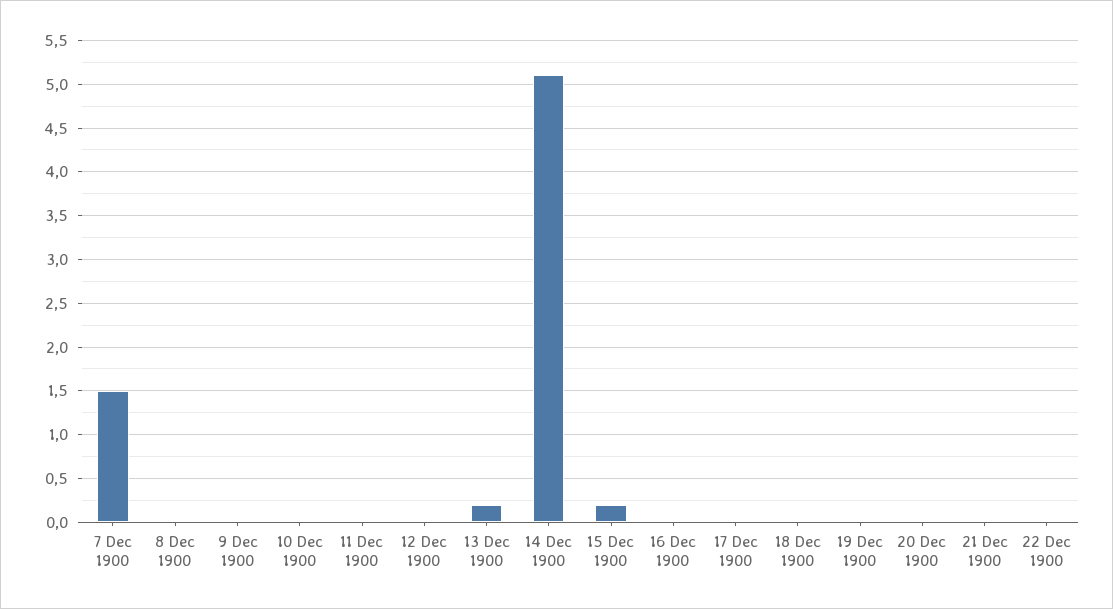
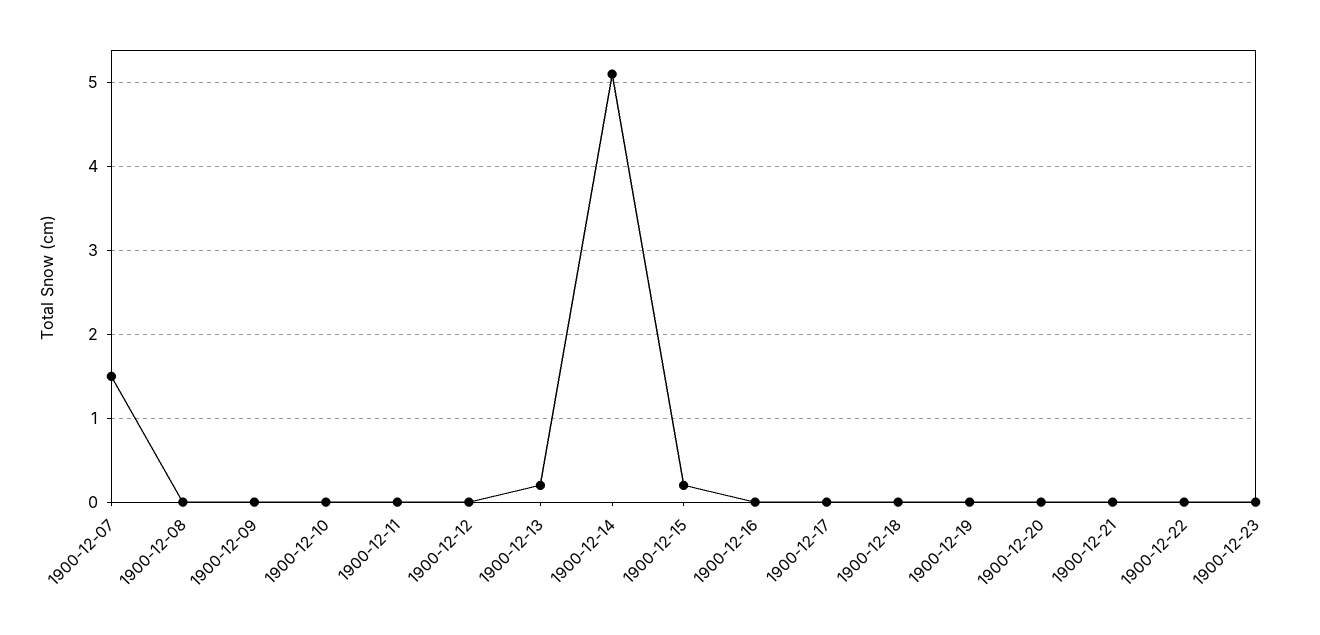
1900-12-23: none -> 0

